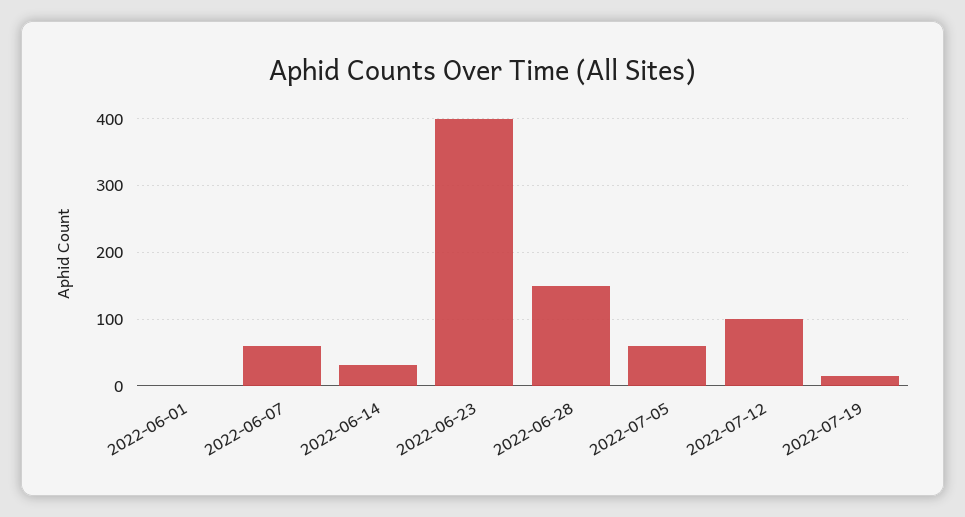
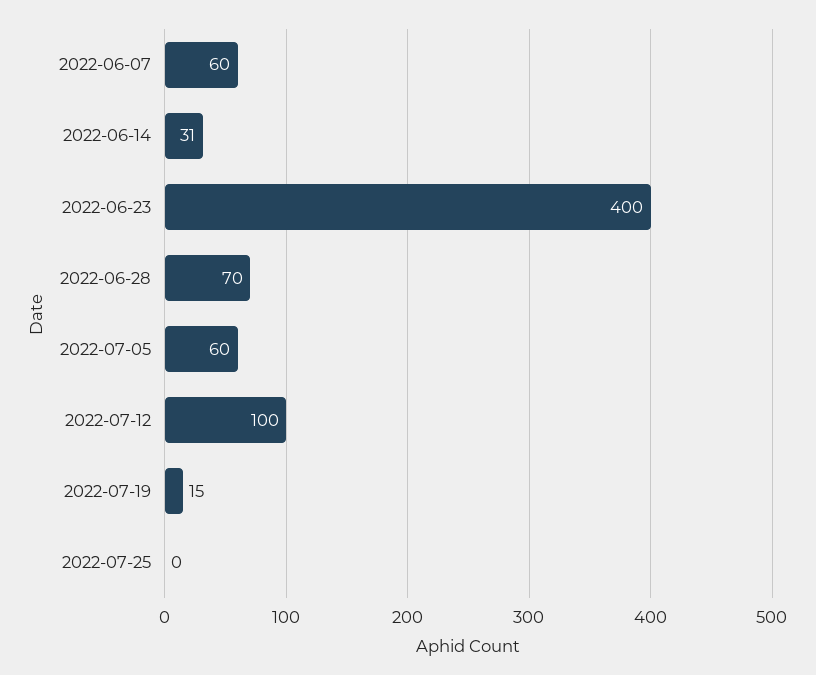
2022-06-01: 0 -> none
2022-06-28: 150 -> 70
2022-07-25: none -> 0

